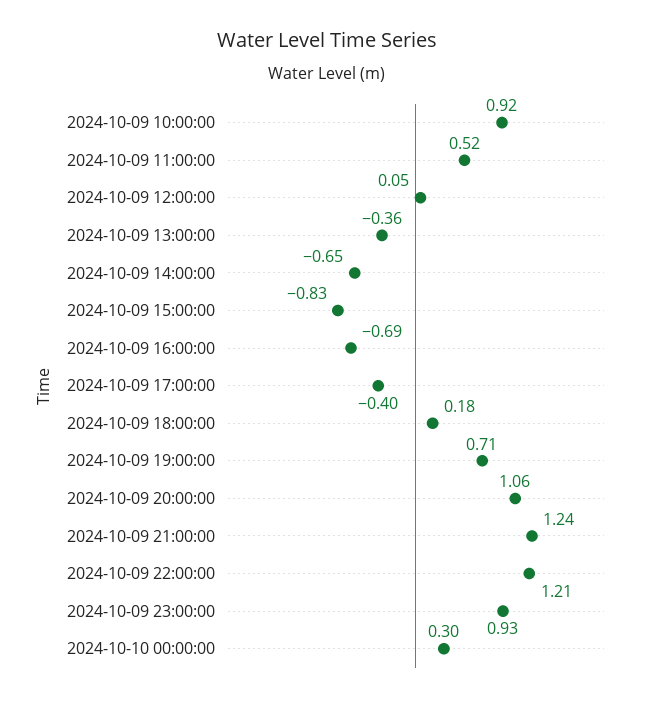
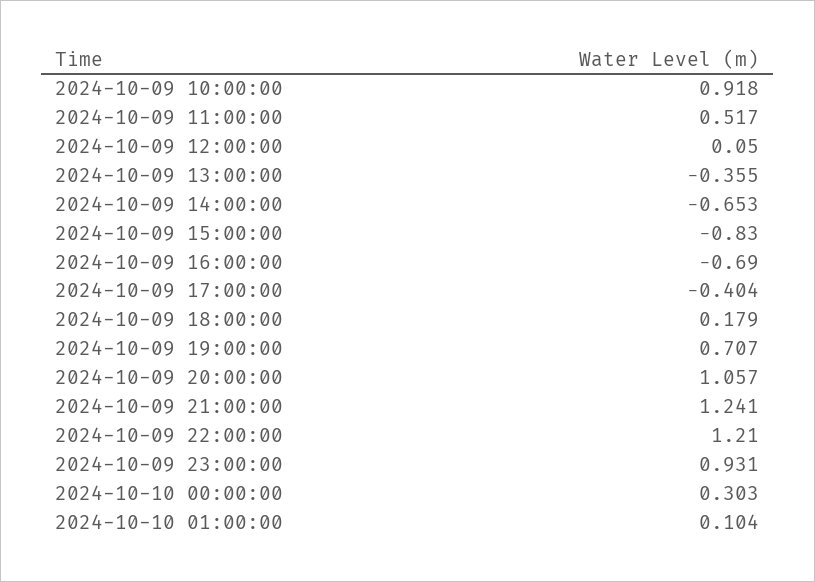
2024-10-10 01:00:00: none -> 0.104

